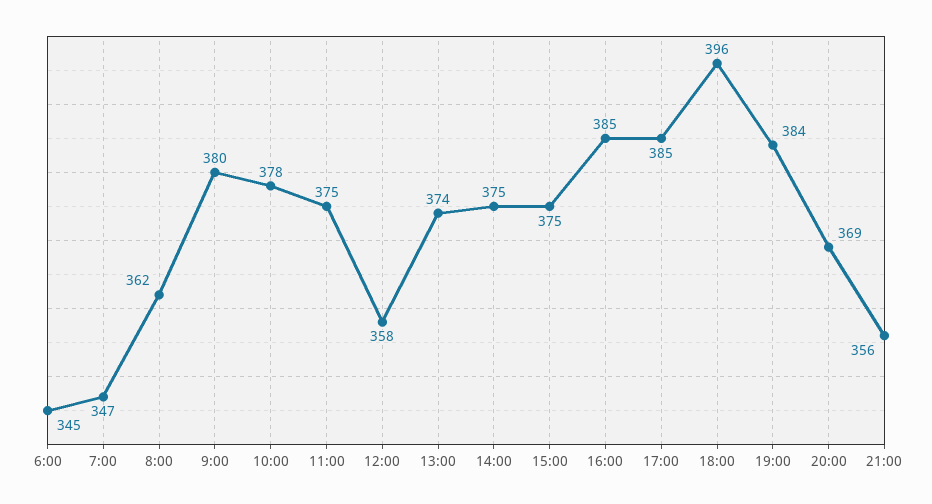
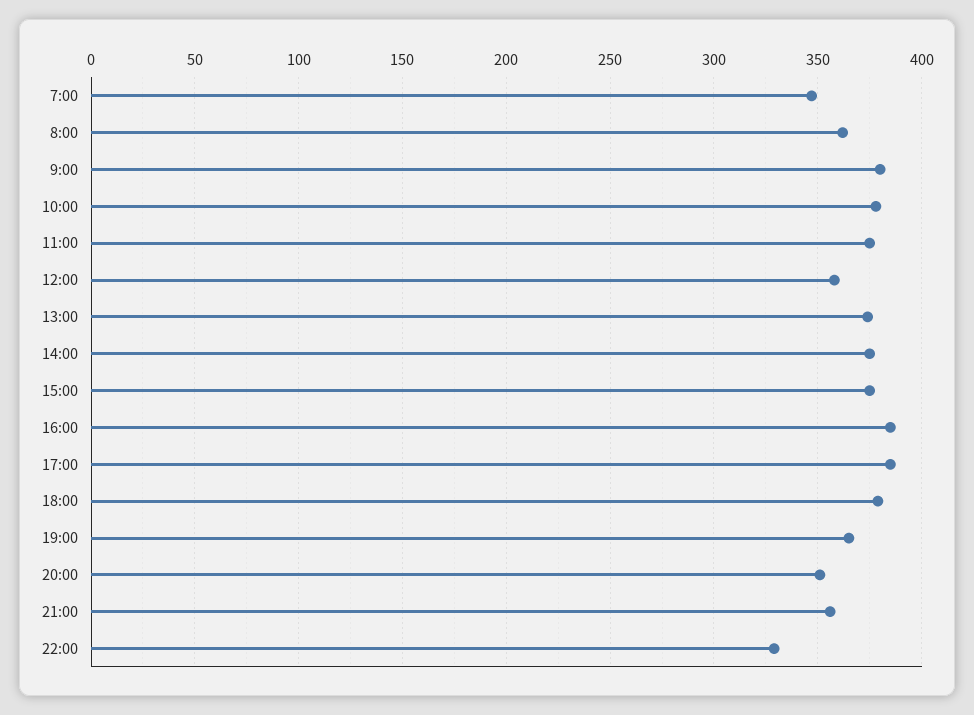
6:00: 345 -> none
18:00: 396 -> 380
19:00: 384 -> 365
20:00: 369 -> 350
22:00: none -> 330

